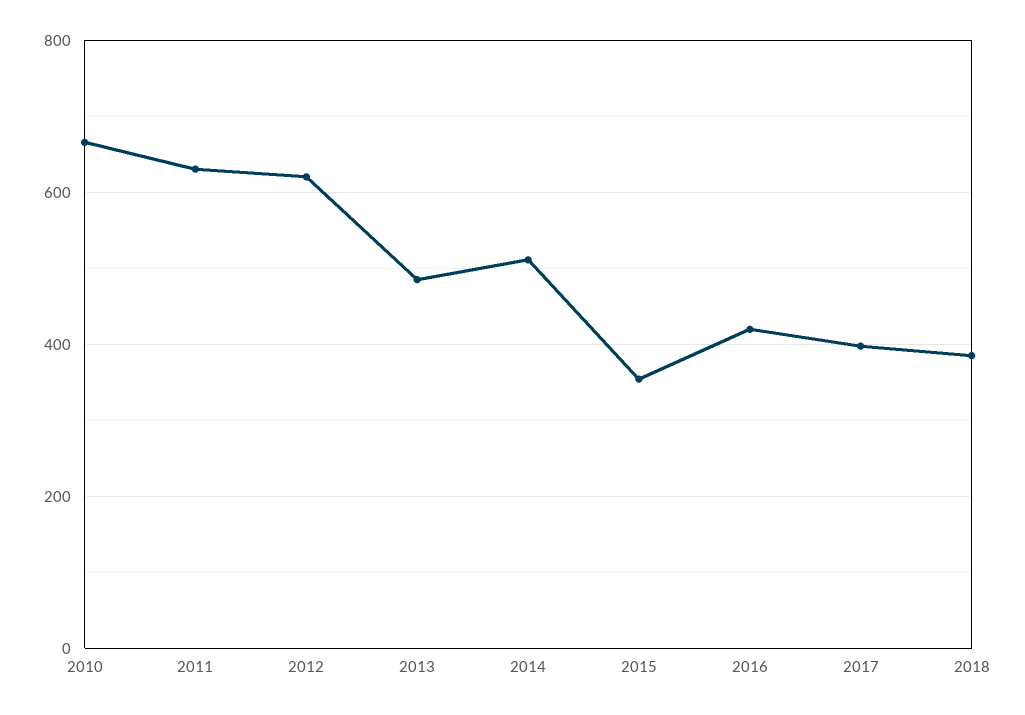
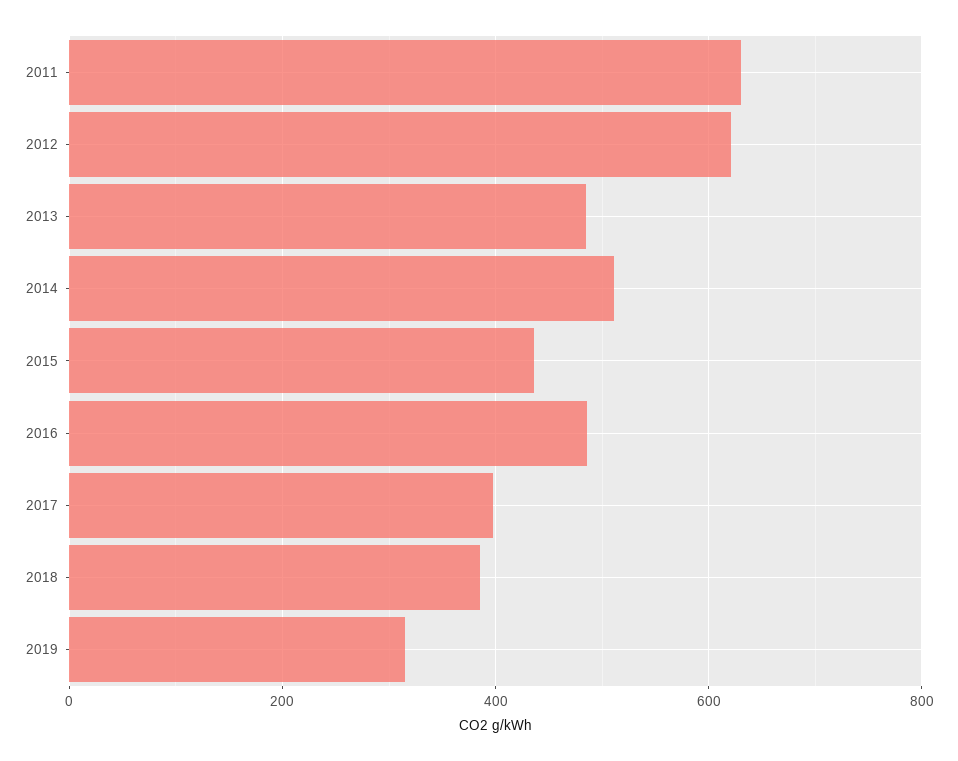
2010: 660 -> none
2015: 360 -> 440
2016: 420 -> 480
2019: none -> 320

